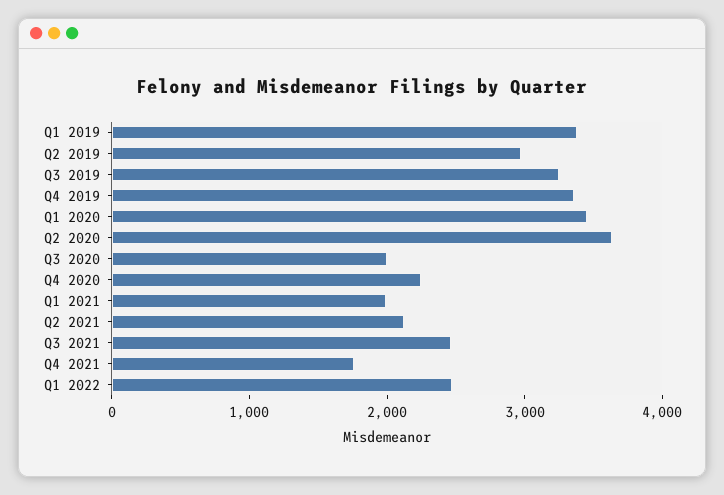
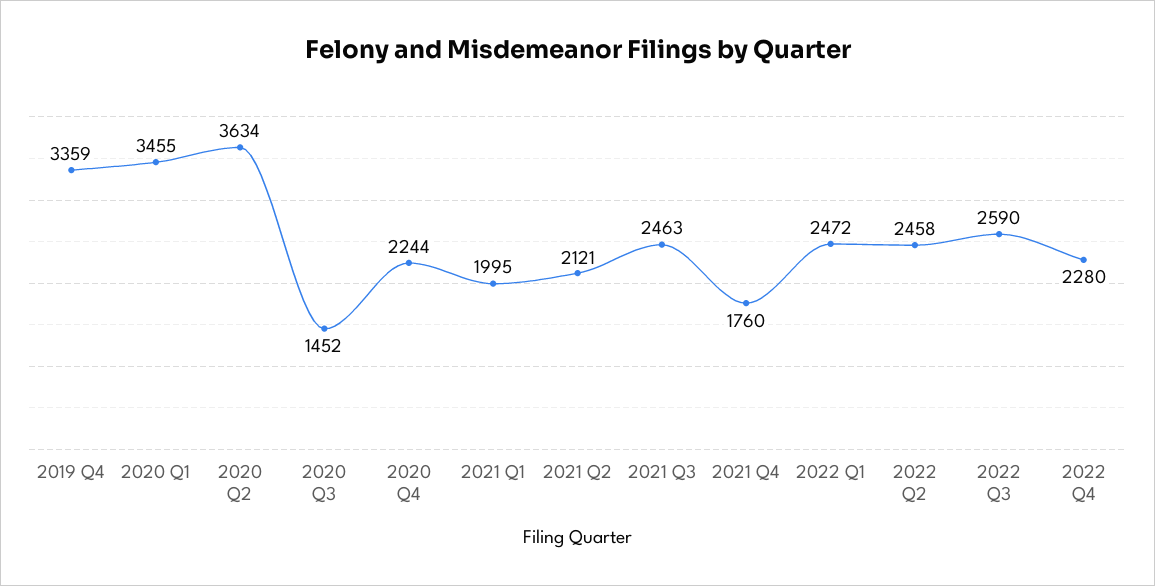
Q1 2019: 3400 -> none
Q2 2019: 3000 -> none
Q3 2019: 3200 -> none
Q3 2020: 2000 -> 1452
2022 Q2: none -> 2458
2022 Q3: none -> 2590
2022 Q4: none -> 2280

